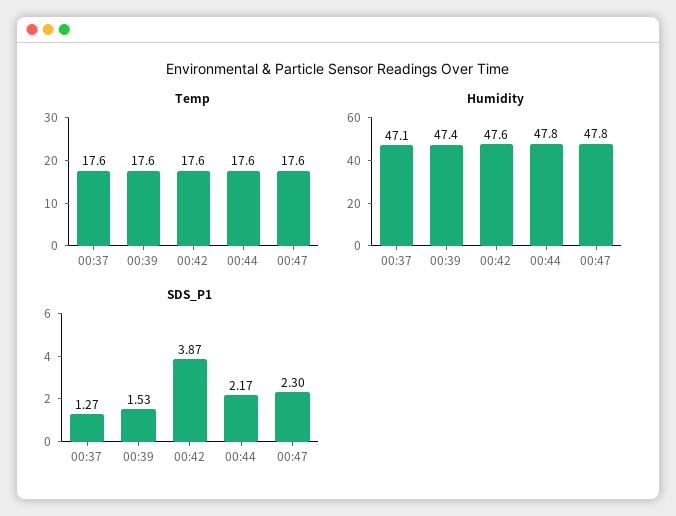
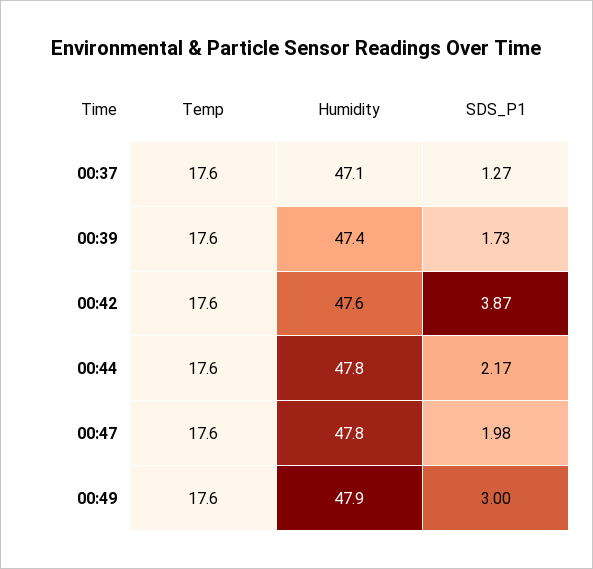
SDS_P1, 00:39: 1.53 -> 1.73
SDS_P1, 00:47: 2.3 -> 1.98
Temp, 00:49: none -> 17.6
Humidity, 00:49: none -> 47.9
SDS_P1, 00:49: none -> 3

